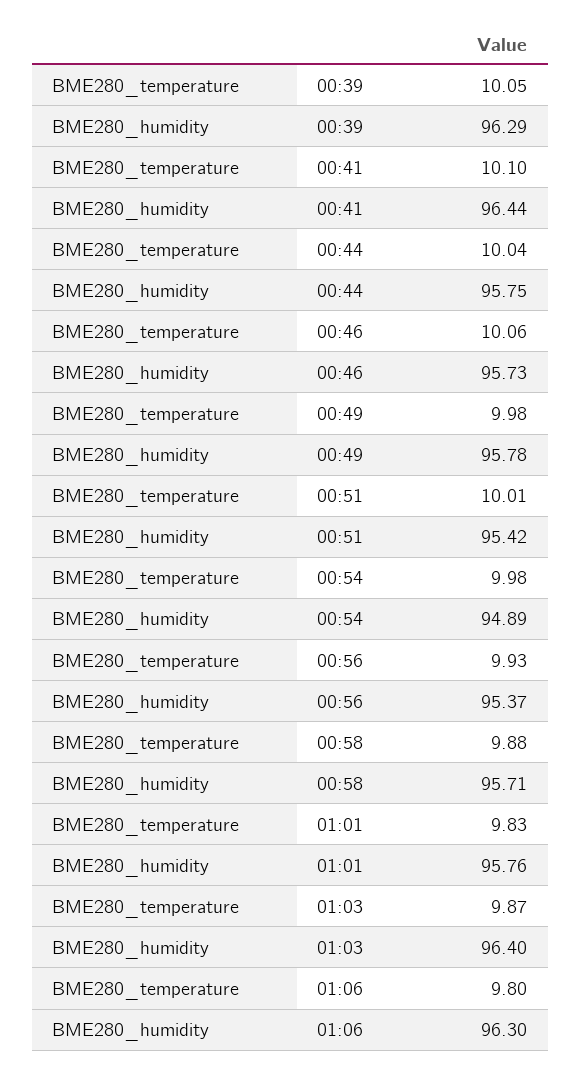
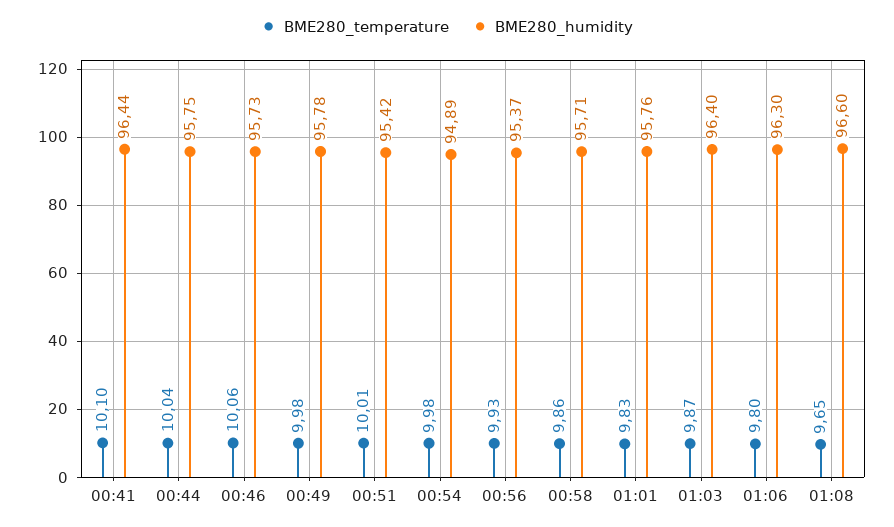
BME280_temperature, 00:39: 10.05 -> none
BME280_humidity, 00:39: 96.29 -> none
BME280_temperature, 00:58: 9.88 -> 9.86
BME280_temperature, 01:08: none -> 9.65
BME280_humidity, 01:08: none -> 96.6

